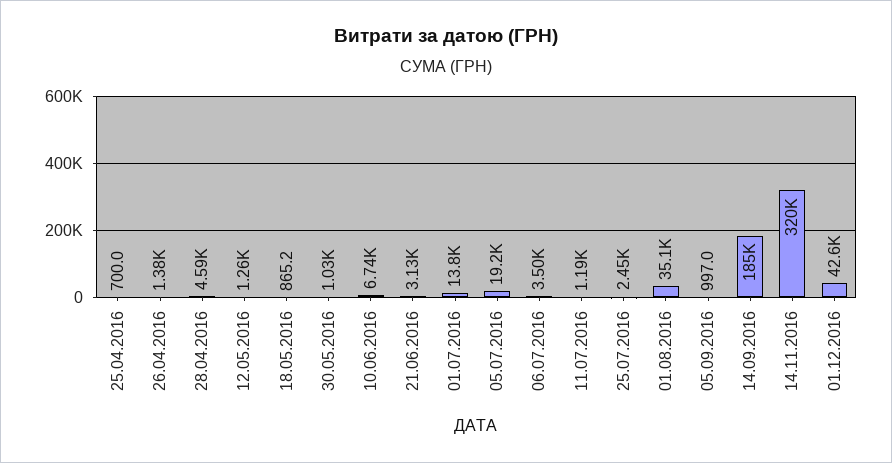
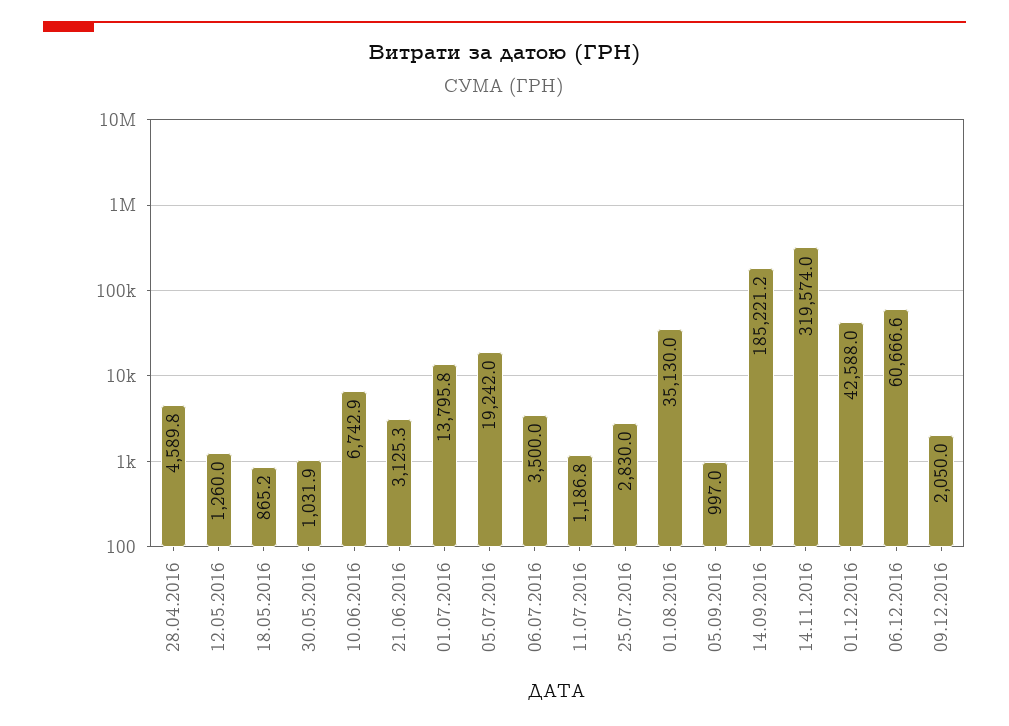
25.04.2016: 700 -> none
26.04.2016: 1380 -> none
25.07.2016: 2450 -> 2830
06.12.2016: none -> 60666.6
09.12.2016: none -> 2050

